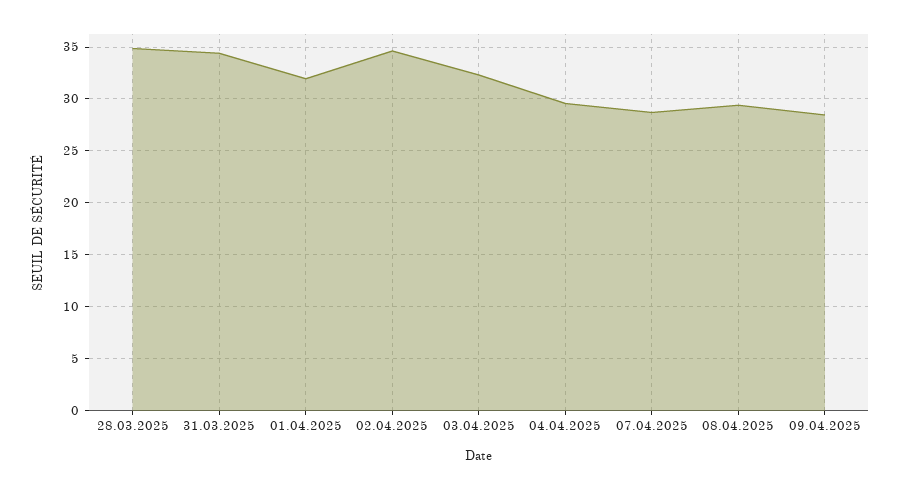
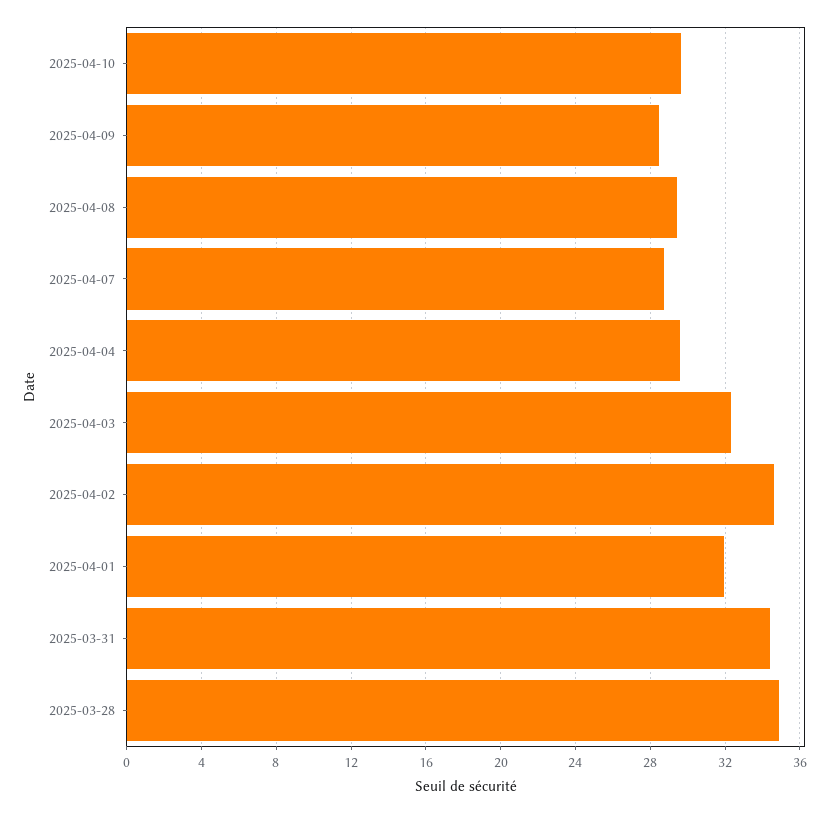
2025-04-10: none -> 29.5

